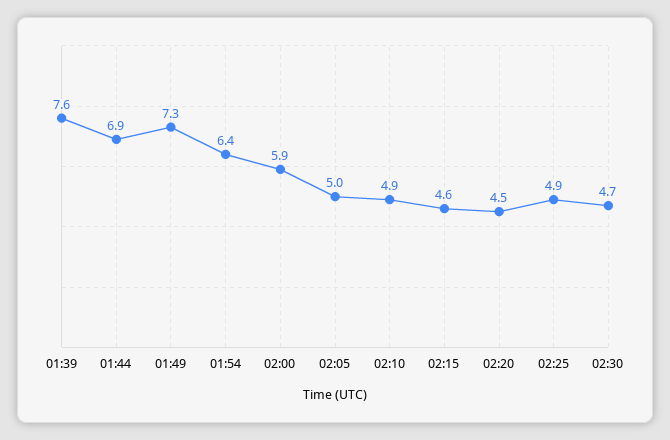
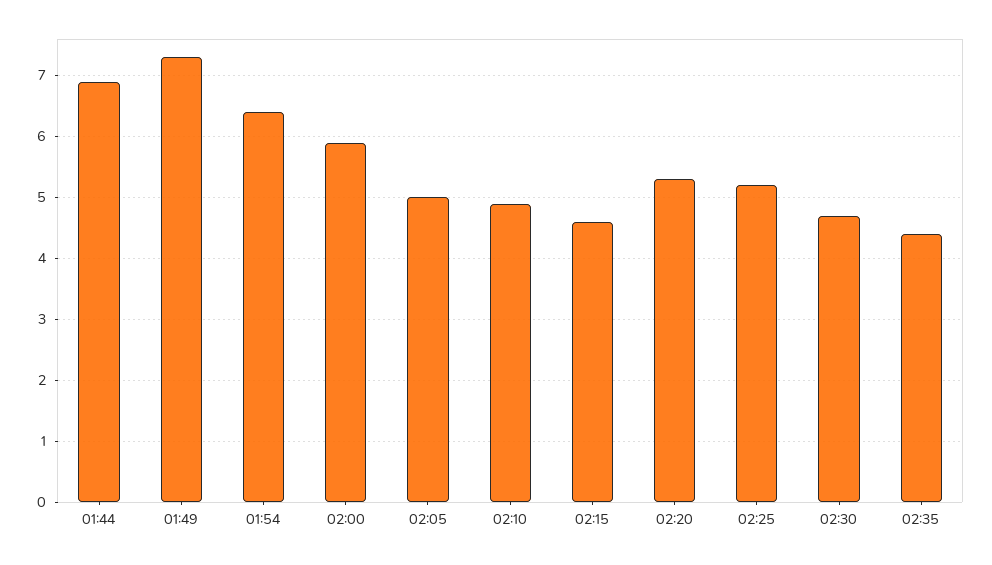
01:39: 7.6 -> none
02:20: 4.5 -> 5.3
02:25: 4.9 -> 5.2
02:35: none -> 4.4

